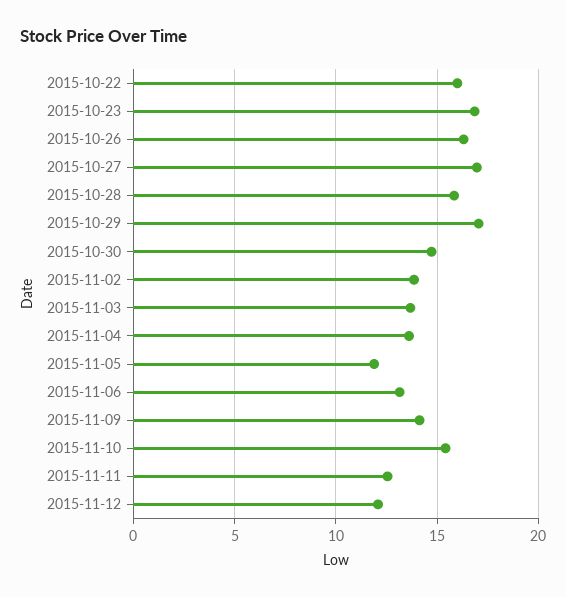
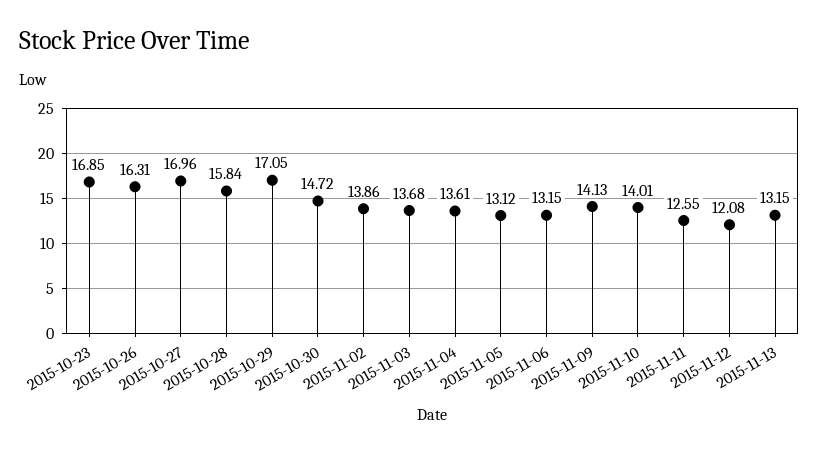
2015-10-22: 16 -> none
2015-11-05: 12 -> 13.12
2015-11-10: 15.5 -> 14.01
2015-11-13: none -> 13.15

